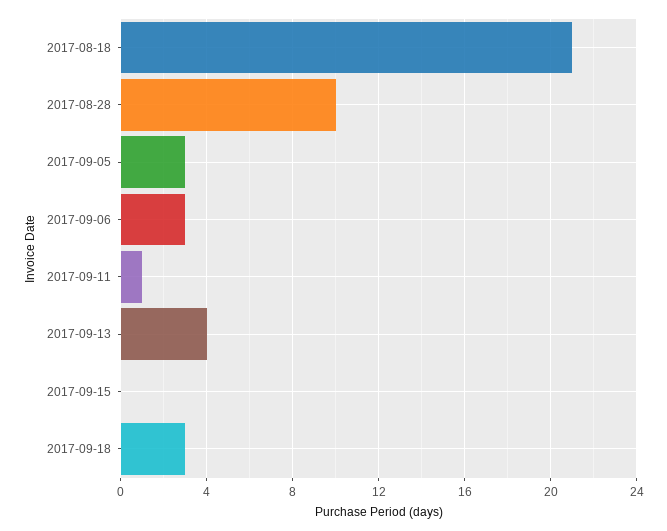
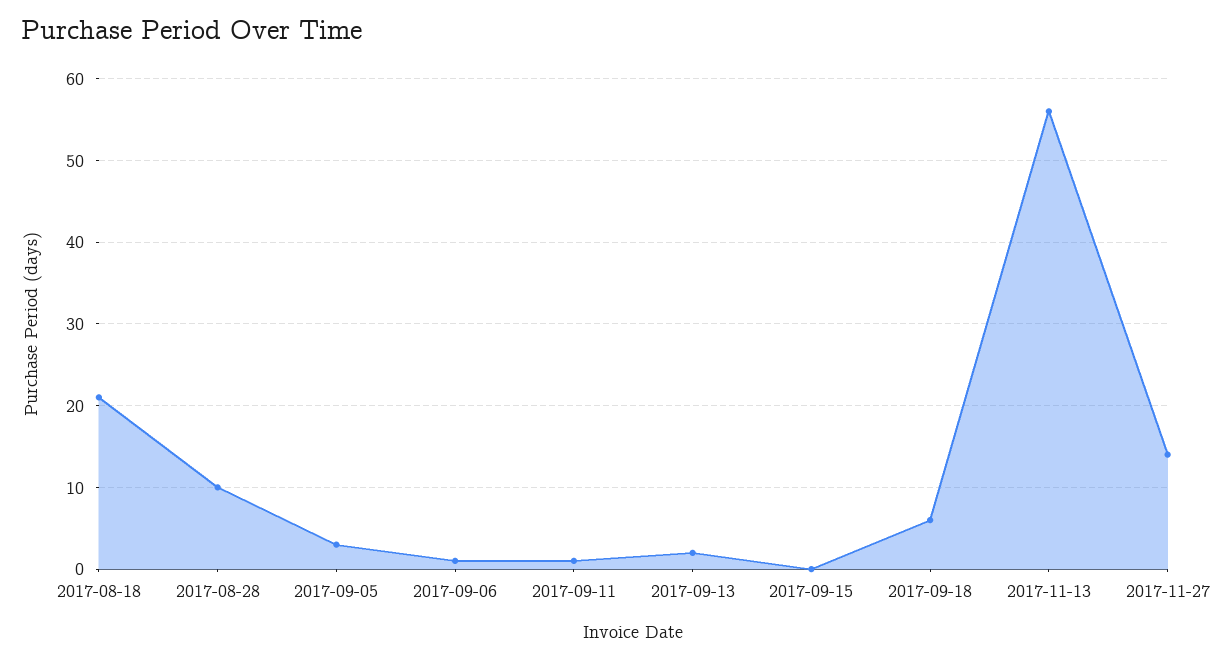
2017-09-06: 3 -> 1
2017-09-13: 4 -> 2
2017-09-18: 3 -> 6
2017-11-13: none -> 56
2017-11-27: none -> 14

